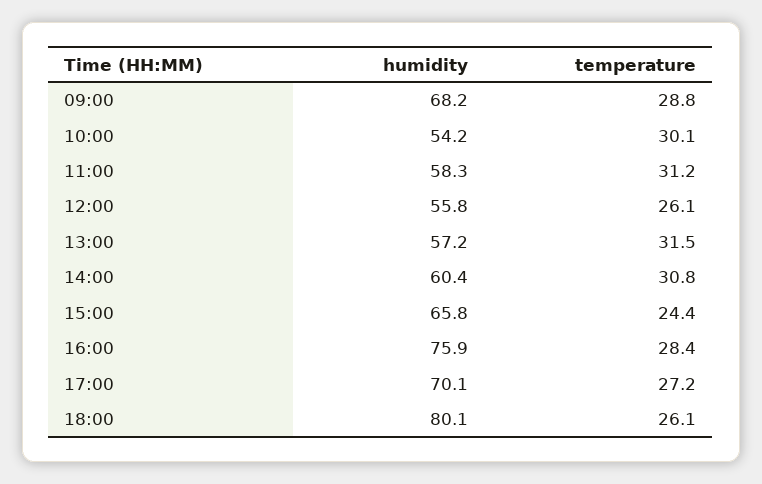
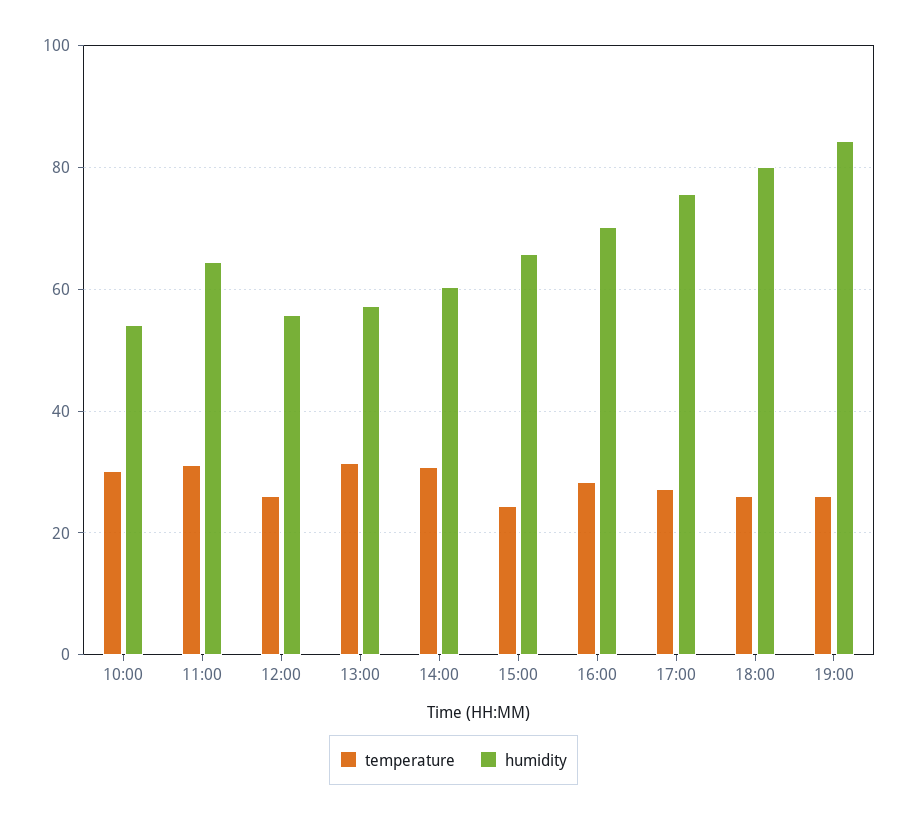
humidity, 09:00: 68.2 -> none
temperature, 09:00: 28.8 -> none
humidity, 11:00: 58.3 -> 64
humidity, 16:00: 75.9 -> 70
humidity, 17:00: 70.1 -> 76
temperature, 19:00: none -> 26
humidity, 19:00: none -> 84

